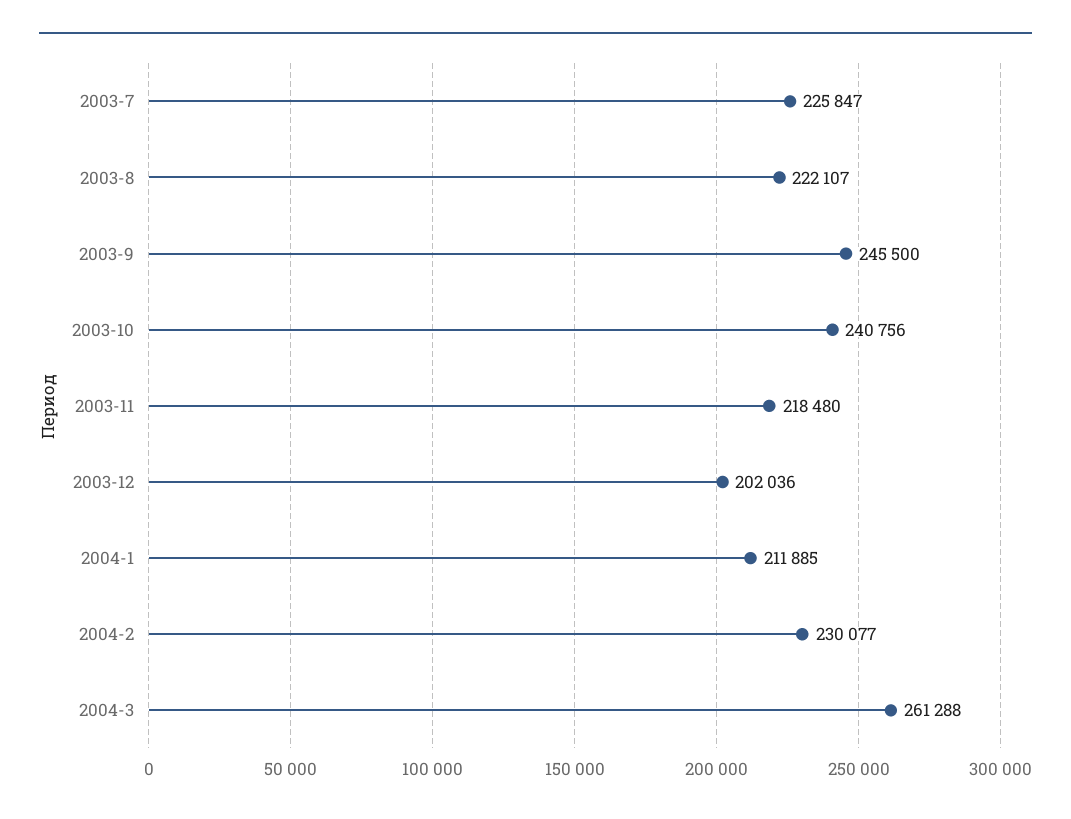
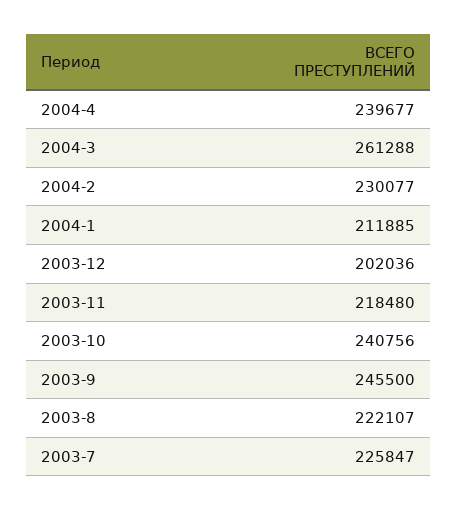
2004-4: none -> 239677

